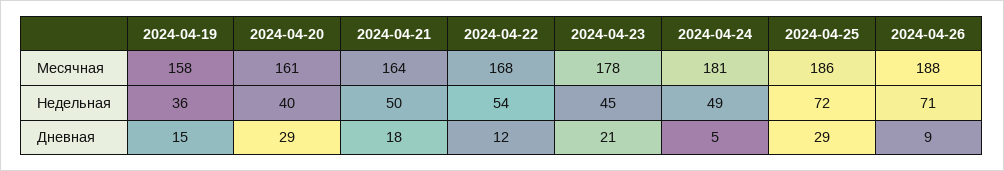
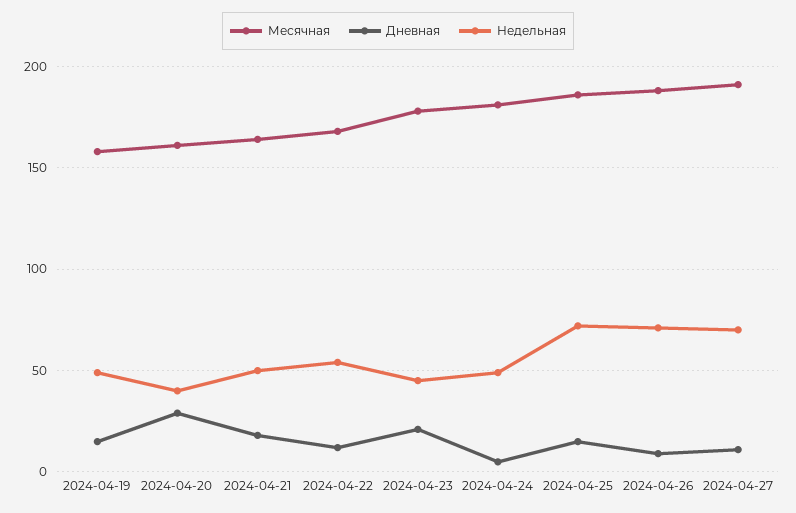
Недельная, 2024-04-19: 36 -> 50
Дневная, 2024-04-25: 29 -> 15
Месячная, 2024-04-27: none -> 190
Дневная, 2024-04-27: none -> 10
Недельная, 2024-04-27: none -> 70

